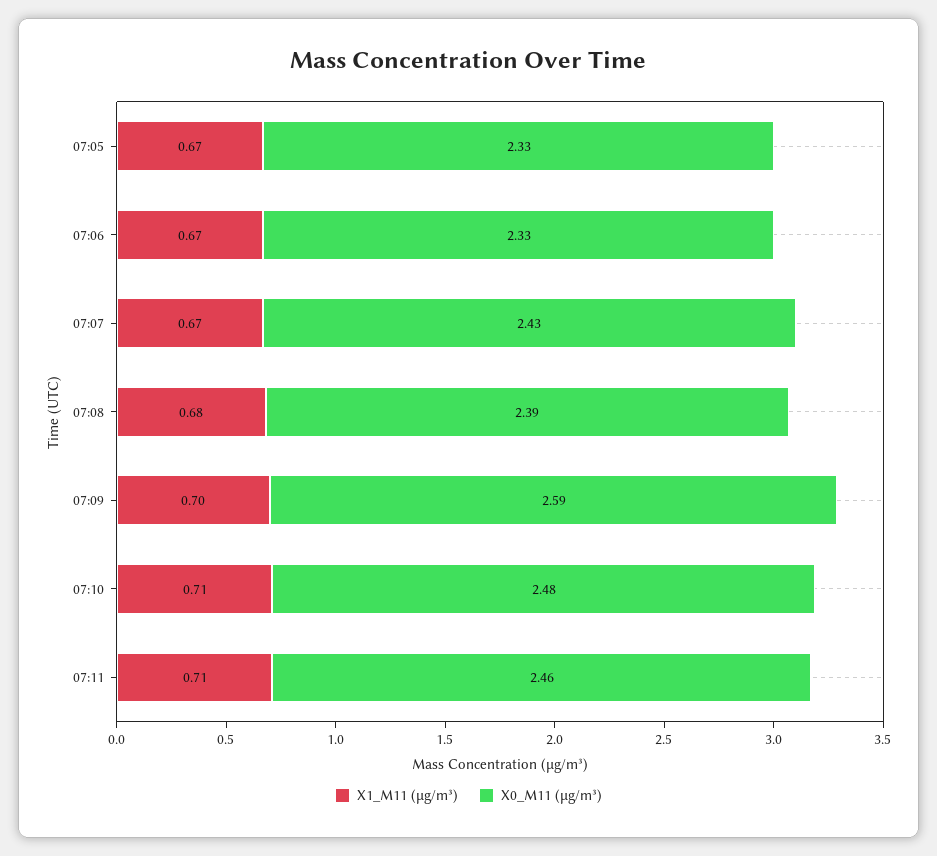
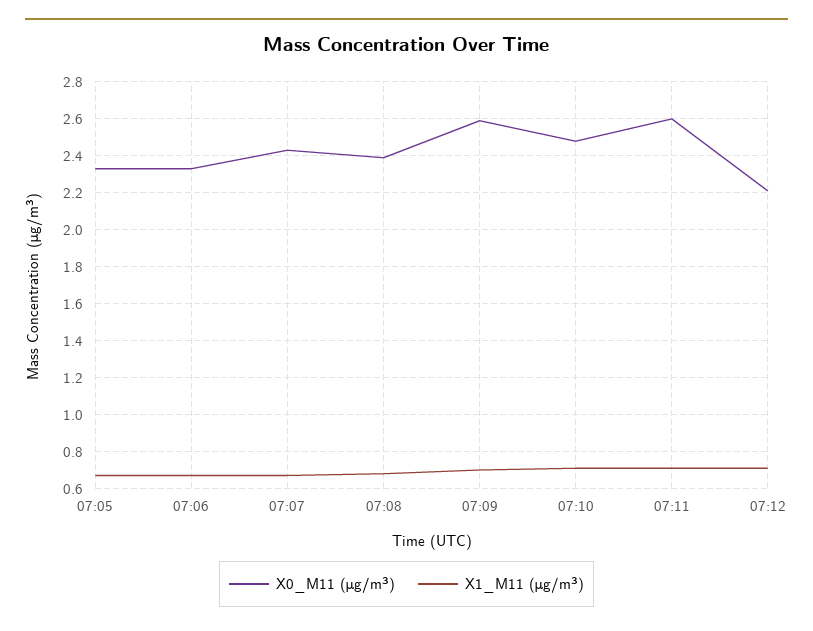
X0_M11 (μg/m³), 07:11: 2.46 -> 2.6
X0_M11 (μg/m³), 07:12: none -> 2.2
X1_M11 (μg/m³), 07:12: none -> 0.7

